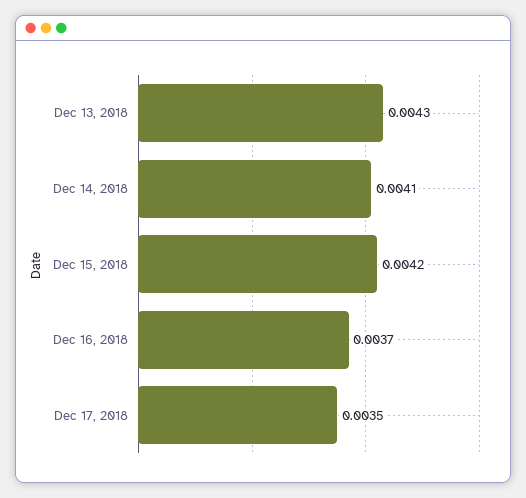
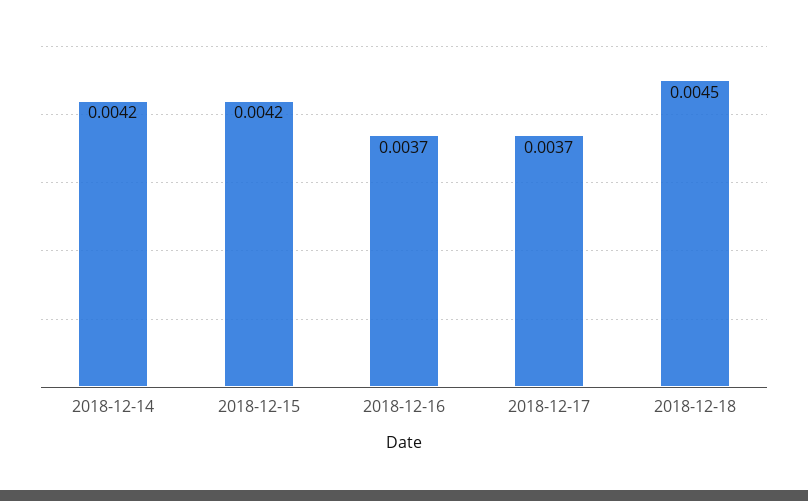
Dec 13, 2018: 0.0043 -> none
Dec 14, 2018: 0.0041 -> 0.0042
Dec 17, 2018: 0.0035 -> 0.0037
2018-12-18: none -> 0.0045

